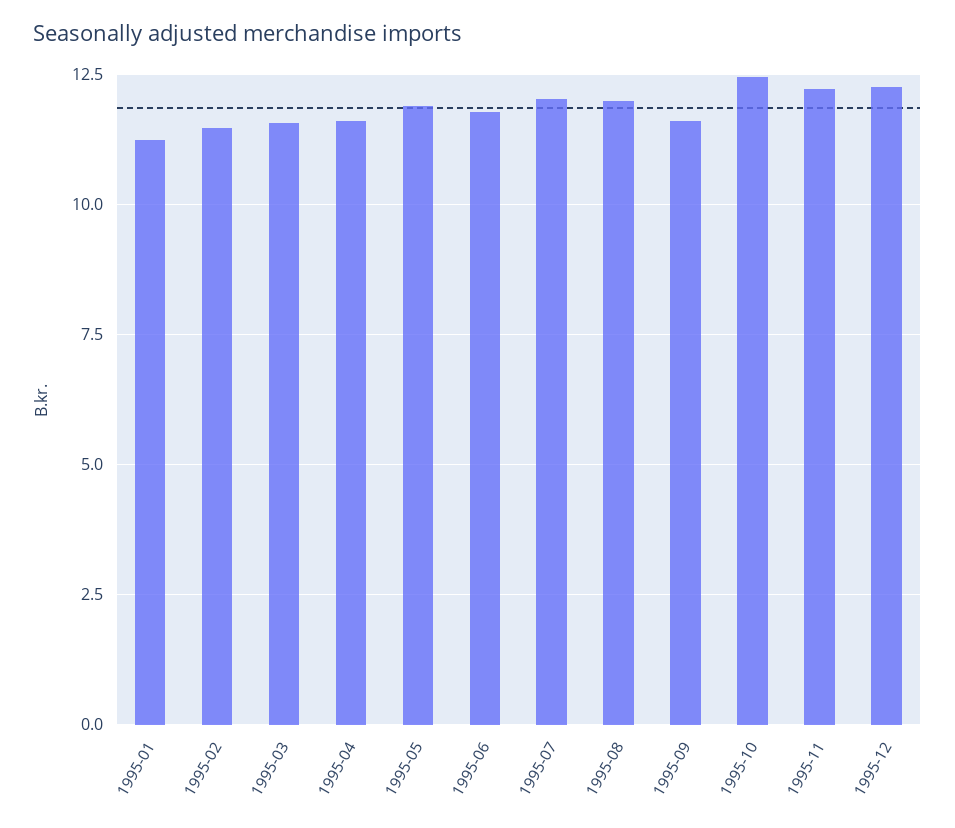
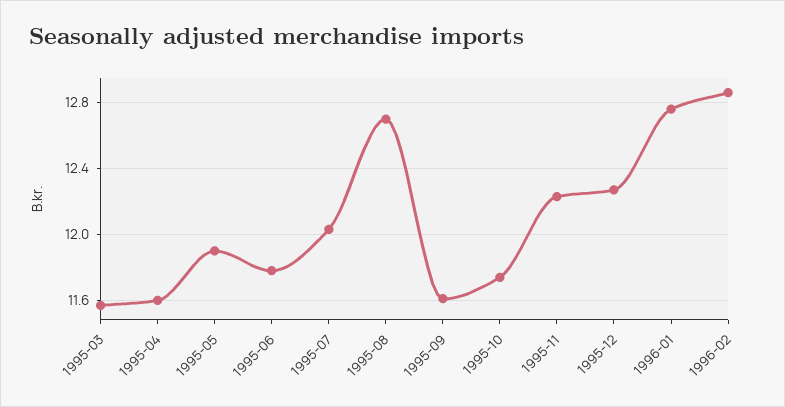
1995-01: 11.25 -> none
1995-02: 11.5 -> none
1995-08: 12 -> 12.7
1995-10: 12.5 -> 11.75
1996-01: none -> 12.75
1996-02: none -> 12.85

